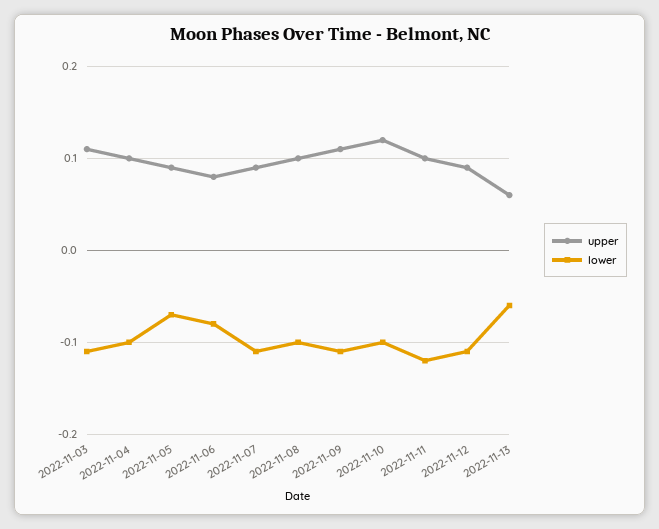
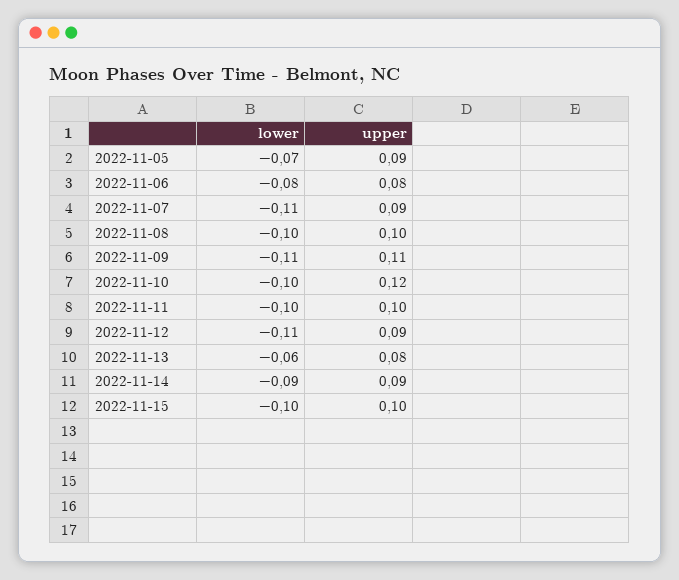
upper, 2022-11-03: 0.11 -> none
lower, 2022-11-03: -0.11 -> none
upper, 2022-11-04: 0.1 -> none
lower, 2022-11-04: -0.1 -> none
lower, 2022-11-11: -0.12 -> -0.1
upper, 2022-11-13: 0.06 -> 0.08
lower, 2022-11-14: none -> -0.09
upper, 2022-11-14: none -> 0.09
lower, 2022-11-15: none -> -0.1
upper, 2022-11-15: none -> 0.1

